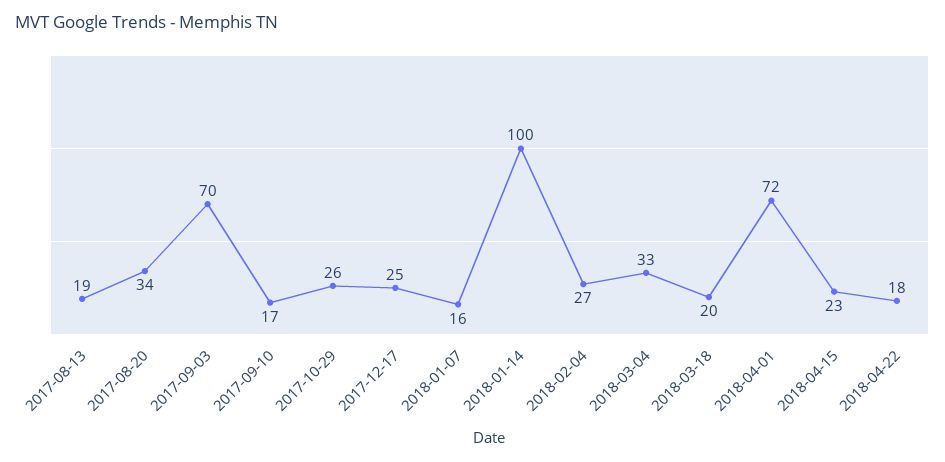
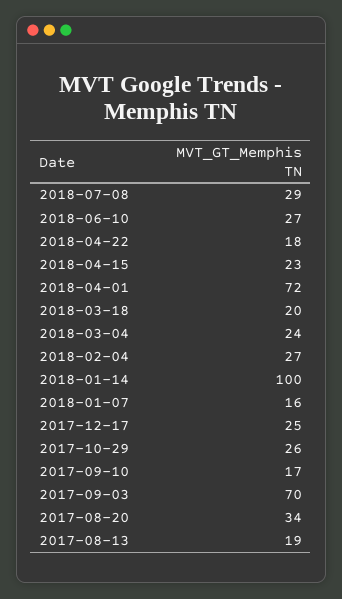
2018-03-04: 33 -> 24
2018-07-08: none -> 29
2018-06-10: none -> 27

